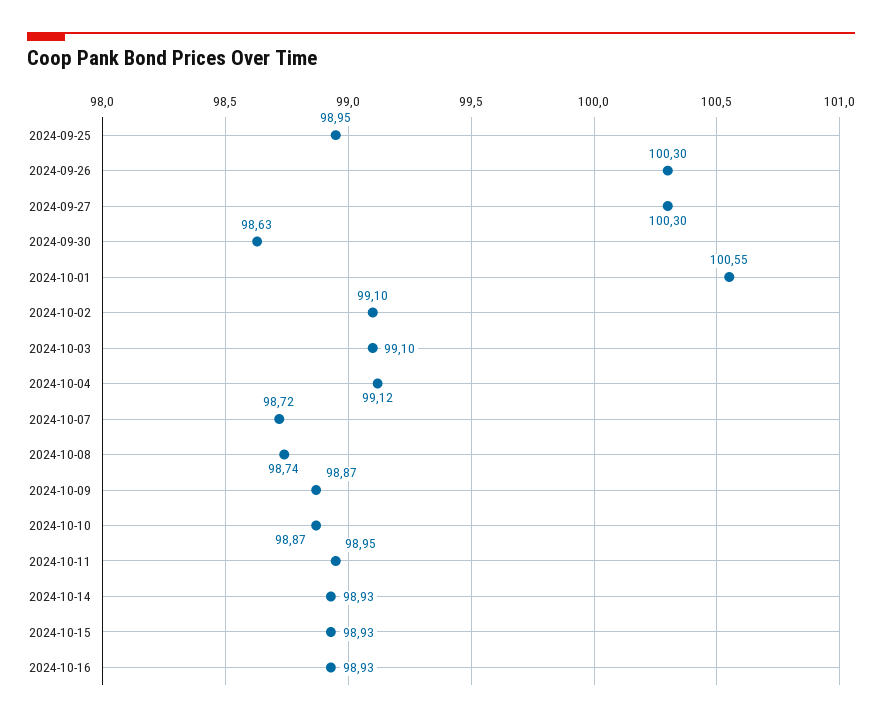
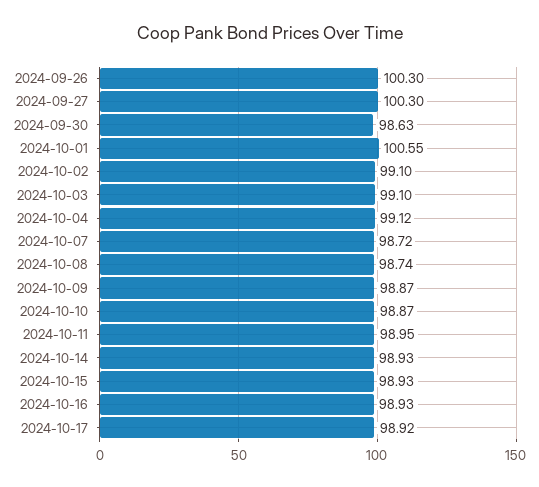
2024-09-25: 98.95 -> none
2024-10-17: none -> 98.92

